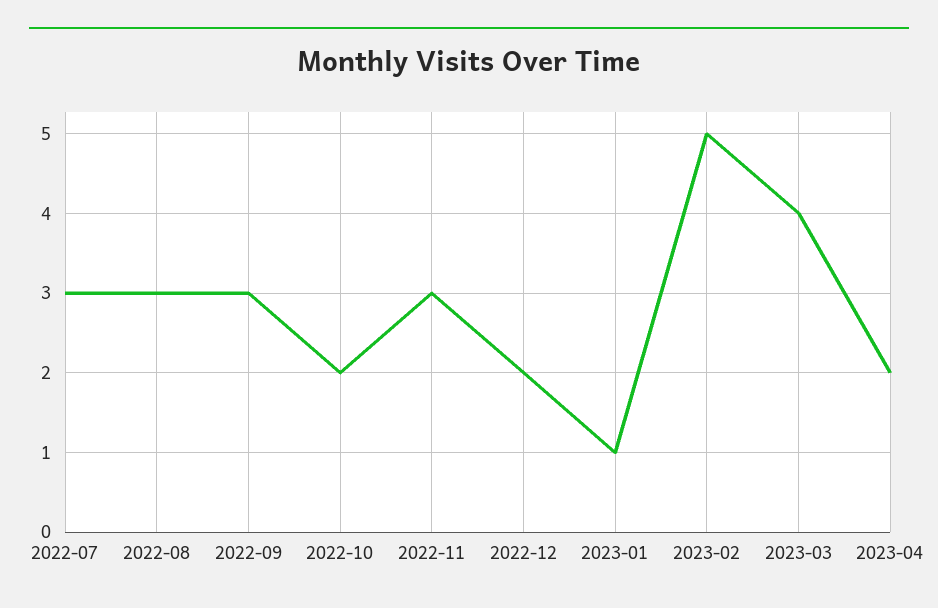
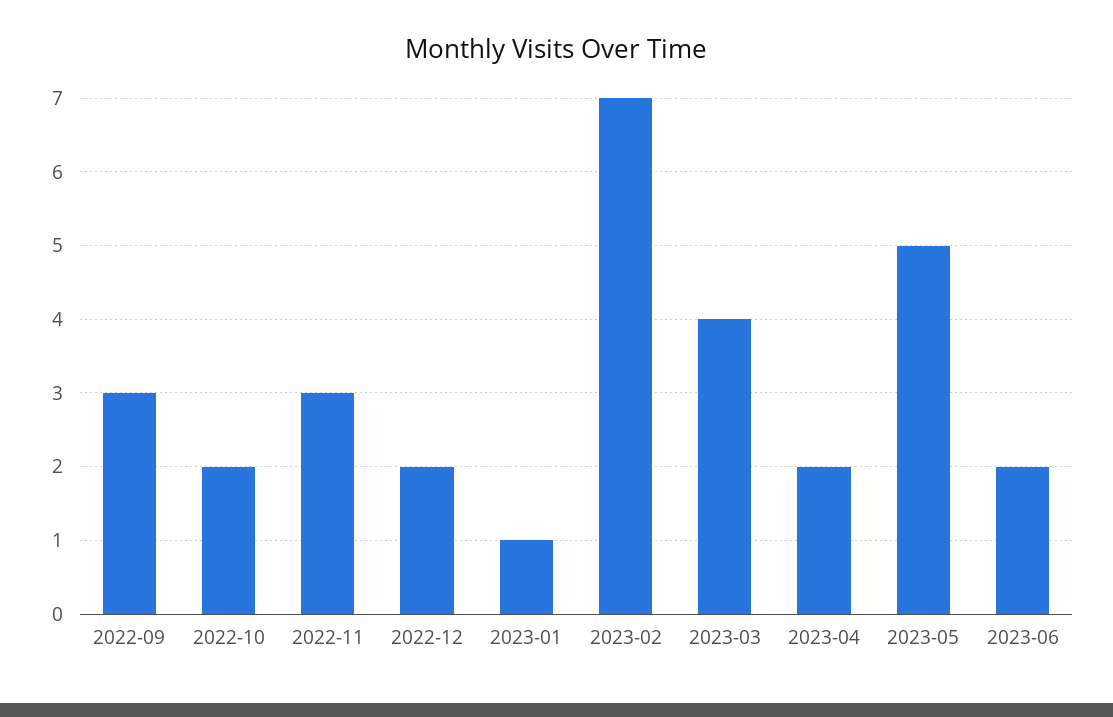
2022-07: 3 -> none
2022-08: 3 -> none
2023-02: 5 -> 7
2023-05: none -> 5
2023-06: none -> 2

